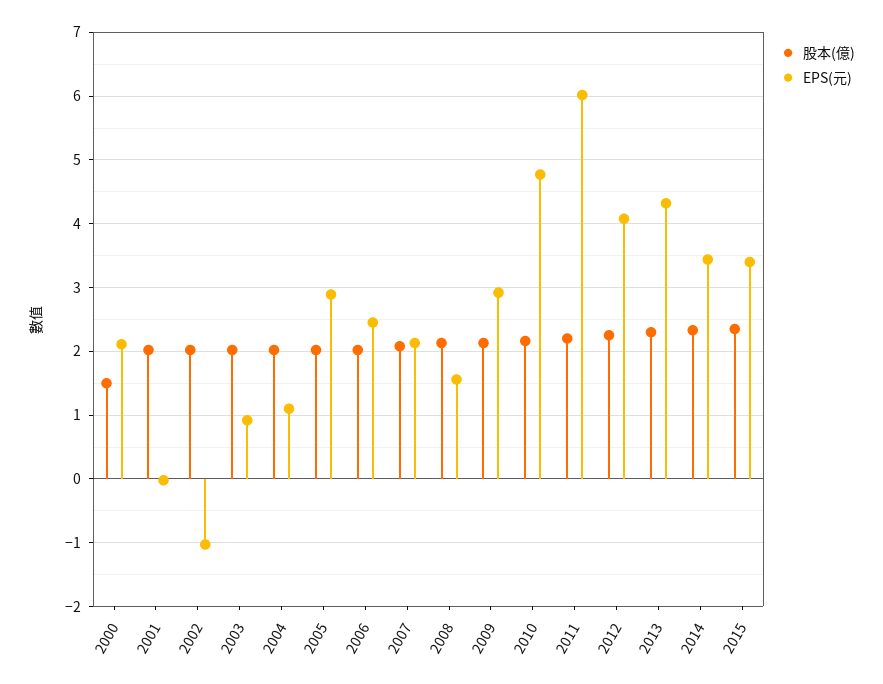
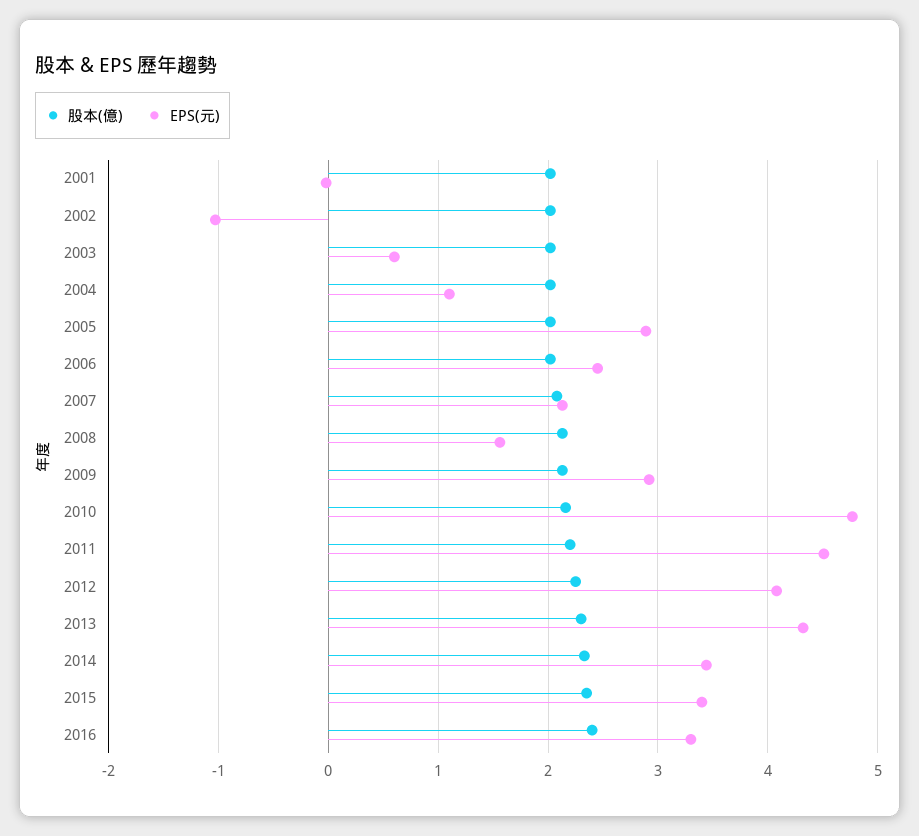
股本(億), 2000: 1.5 -> none
EPS(元), 2000: 2.1 -> none
EPS(元), 2003: 0.9 -> 0.6
EPS(元), 2011: 6 -> 4.5
股本(億), 2016: none -> 2.4
EPS(元), 2016: none -> 3.3

